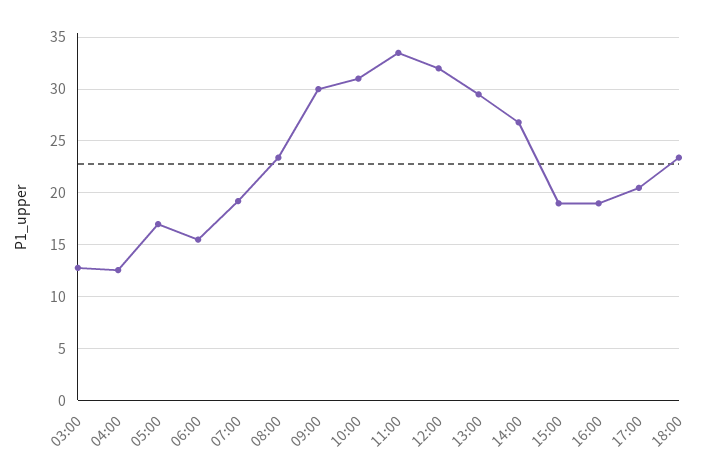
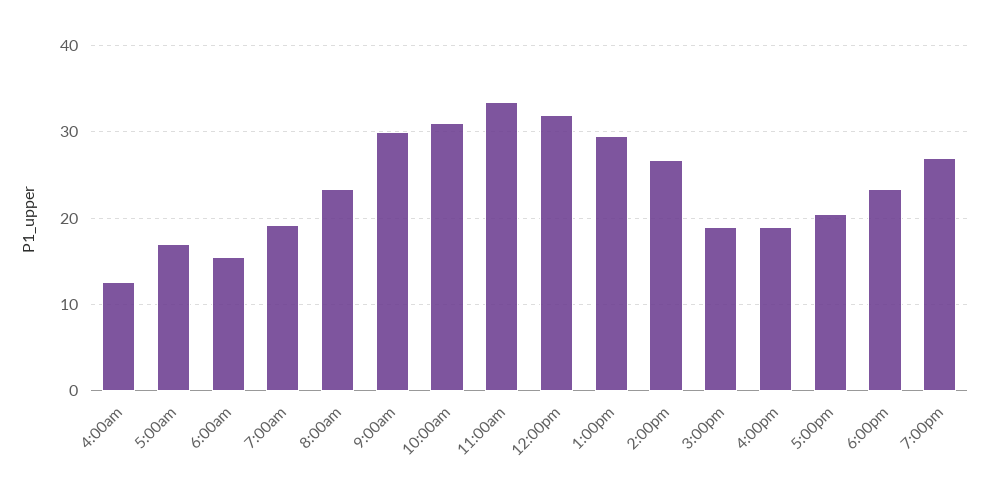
03:00: 13 -> none
7:00pm: none -> 27

